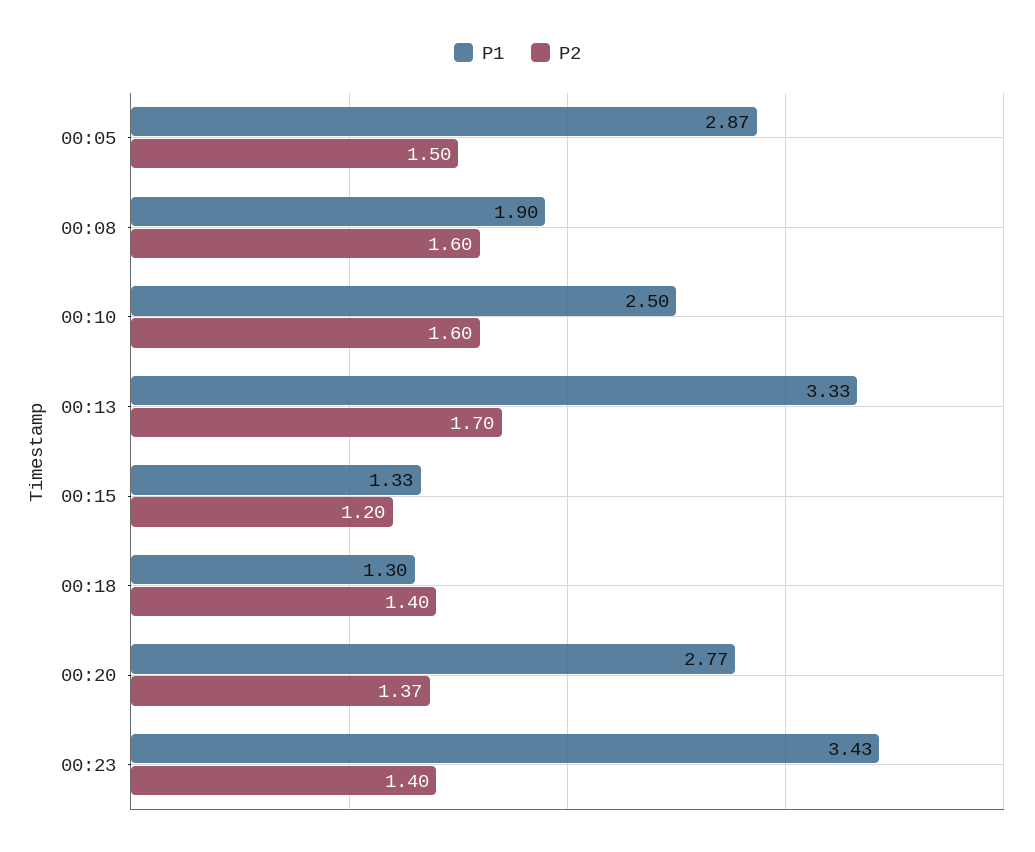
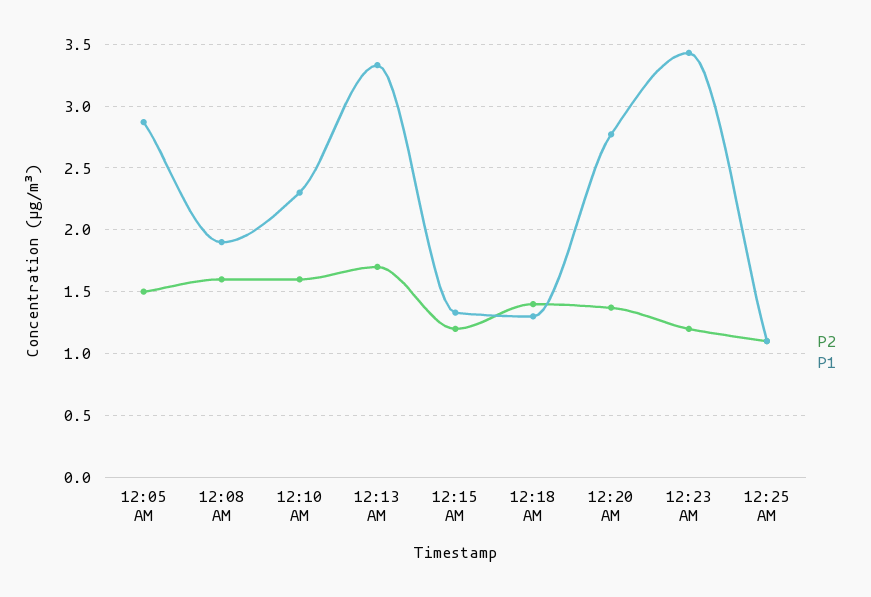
P1, 00:10: 2.5 -> 2.3
P2, 00:23: 1.4 -> 1.2
P2, 12:25 AM: none -> 1.1
P1, 12:25 AM: none -> 1.1

